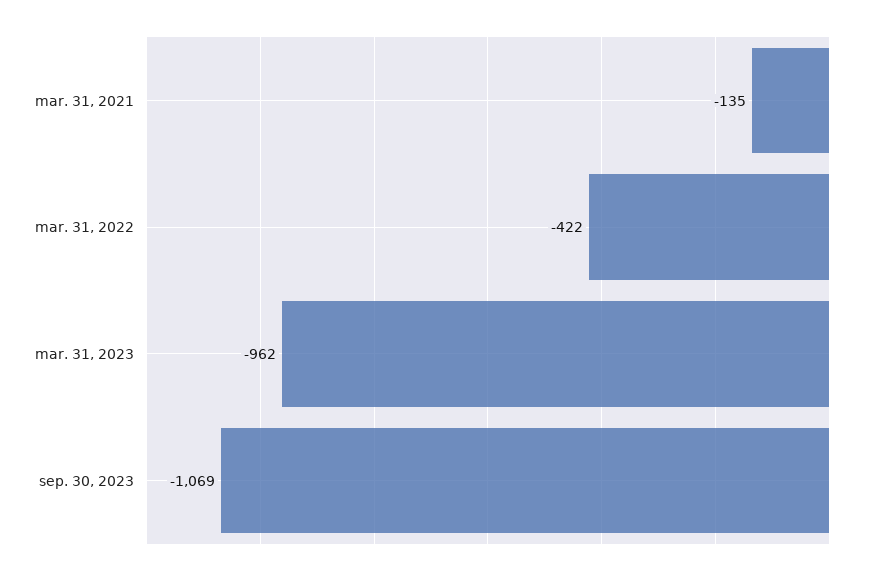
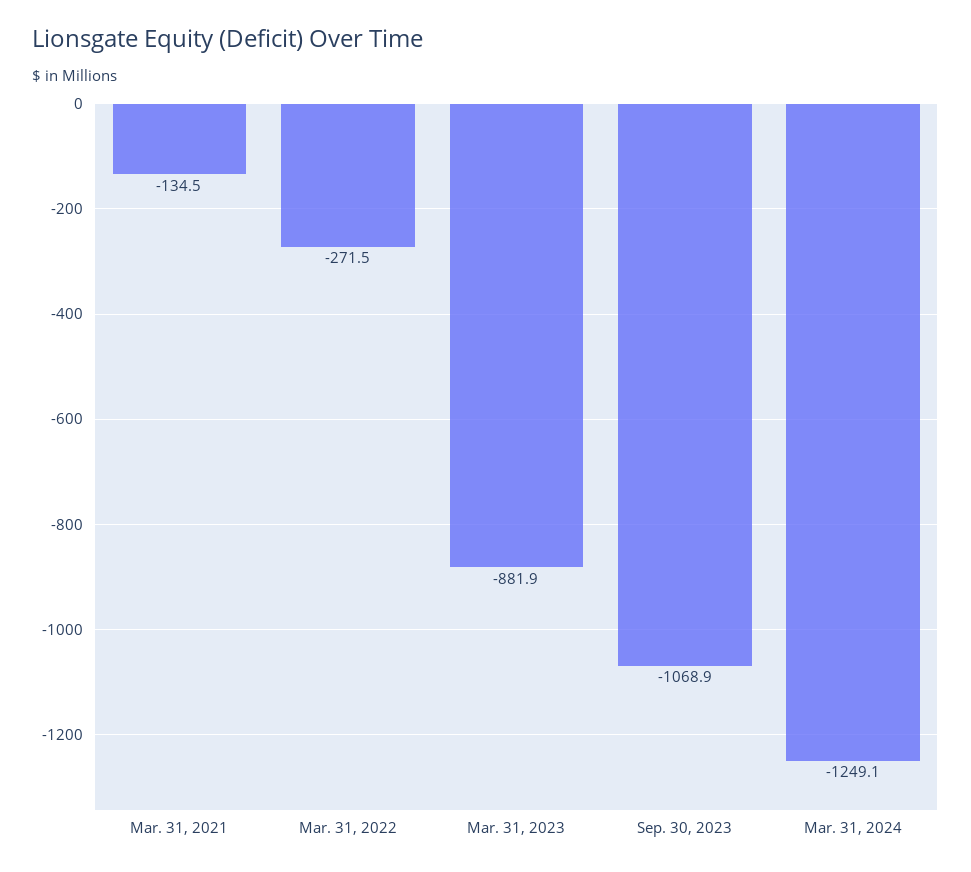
mar. 31, 2022: -422 -> -271.5
mar. 31, 2023: -962 -> -881.9
Mar. 31, 2024: none -> -1249.1

